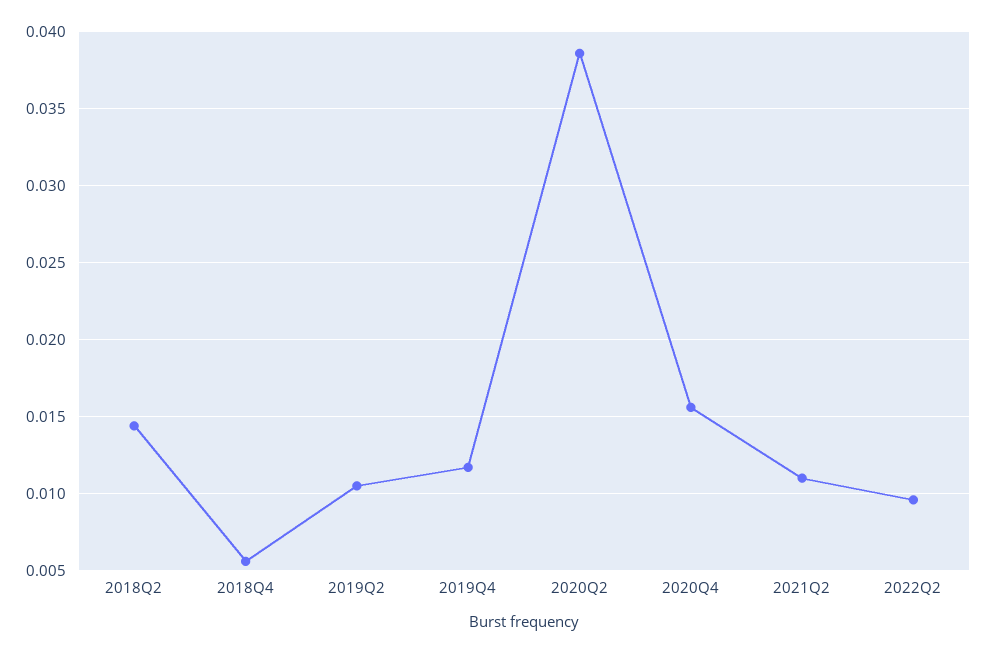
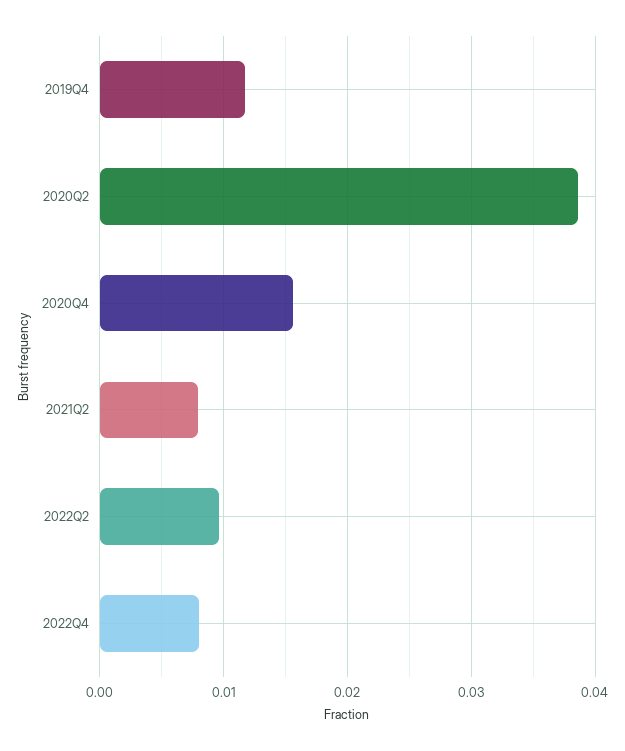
2018Q2: 0.0145 -> none
2018Q4: 0.0055 -> none
2019Q2: 0.0105 -> none
2021Q2: 0.011 -> 0.008
2022Q4: none -> 0.008

